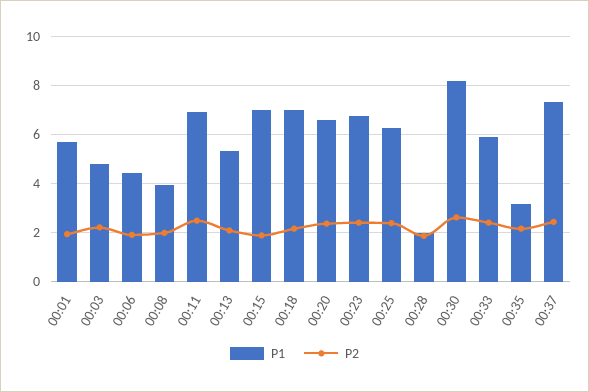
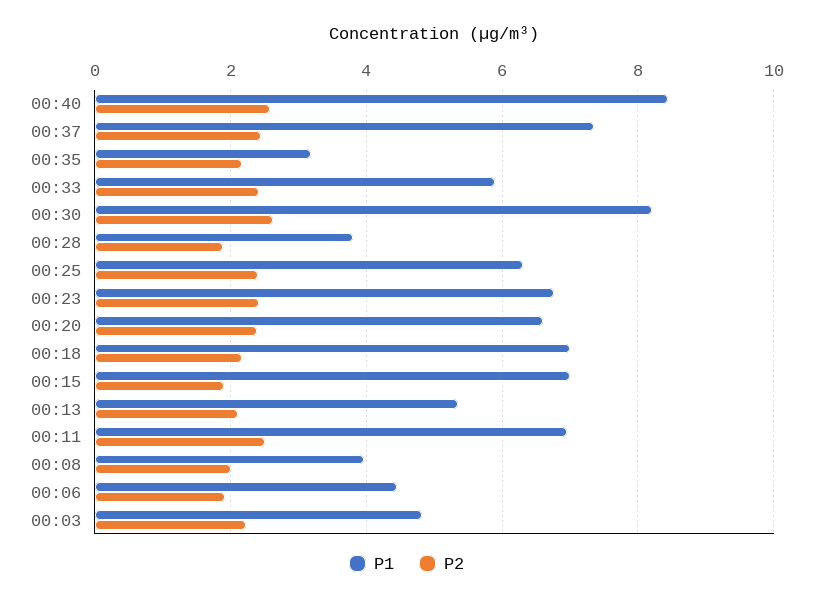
P1, 00:01: 5.75 -> none
P2, 00:01: 2 -> none
P1, 00:28: 2 -> 3.8
P1, 00:40: none -> 8.4
P2, 00:40: none -> 2.6

